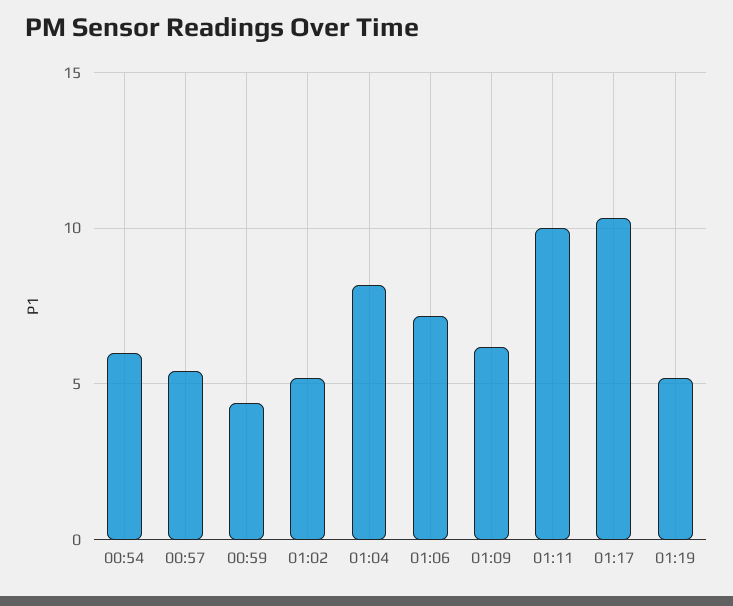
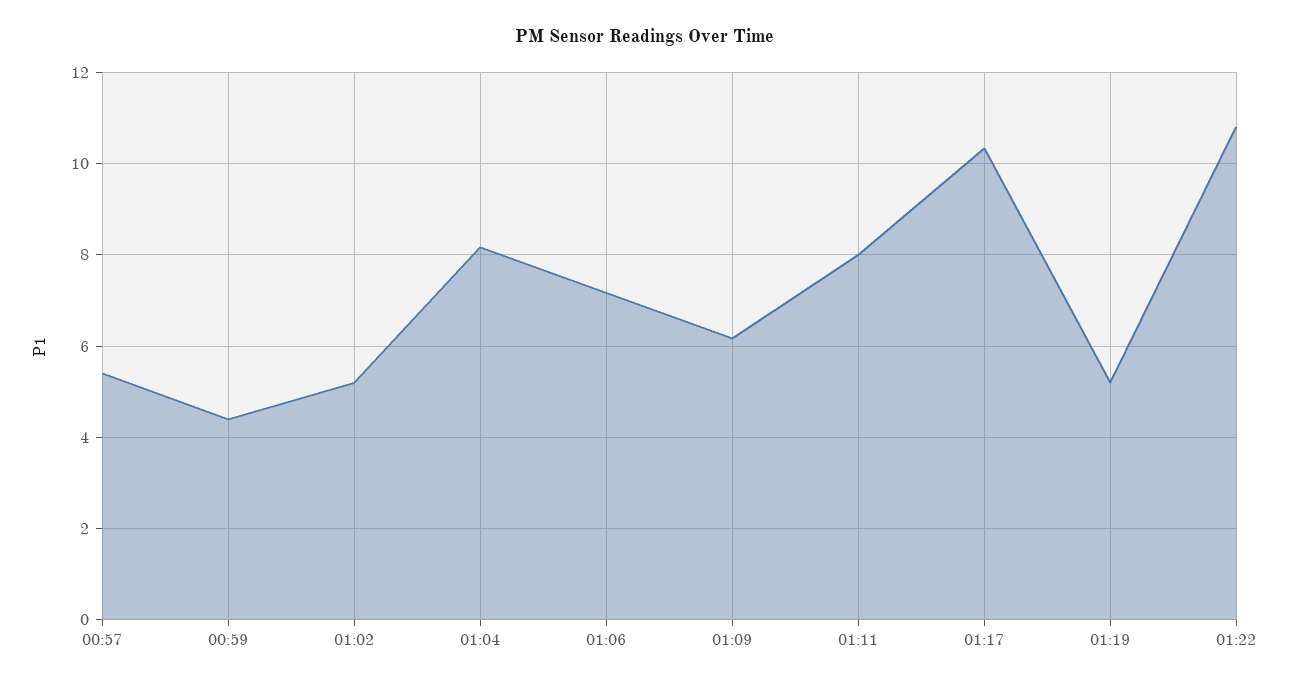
00:54: 6 -> none
01:11: 10 -> 8
01:22: none -> 10.8

